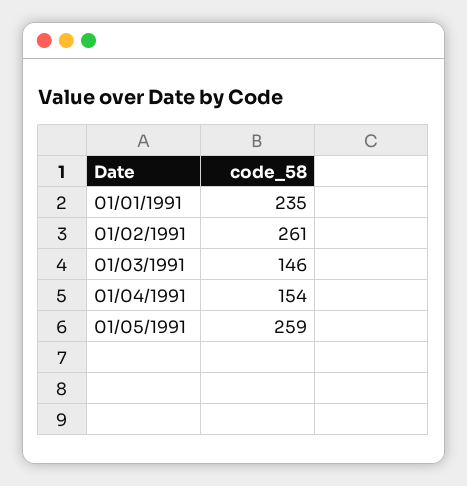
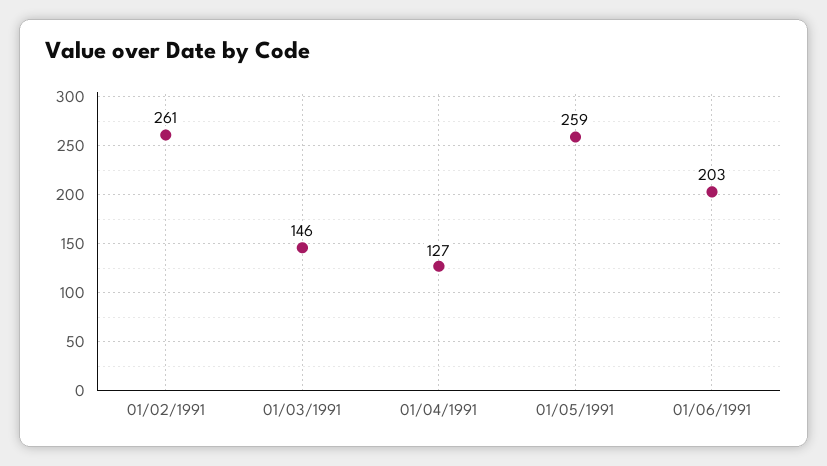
01/01/1991: 235 -> none
01/04/1991: 154 -> 127
01/06/1991: none -> 203

